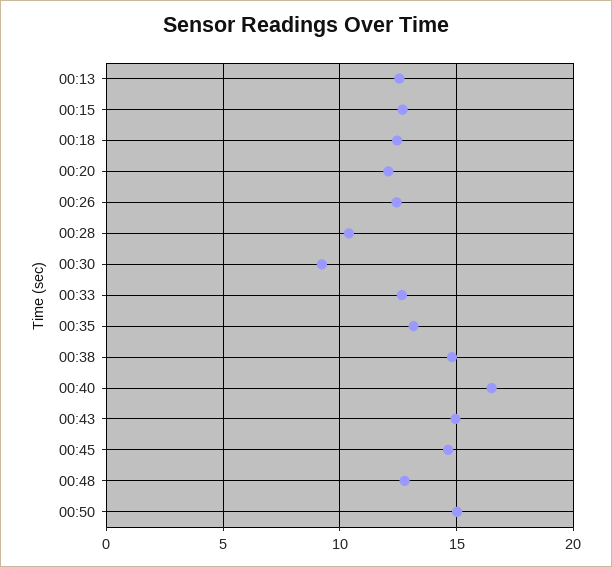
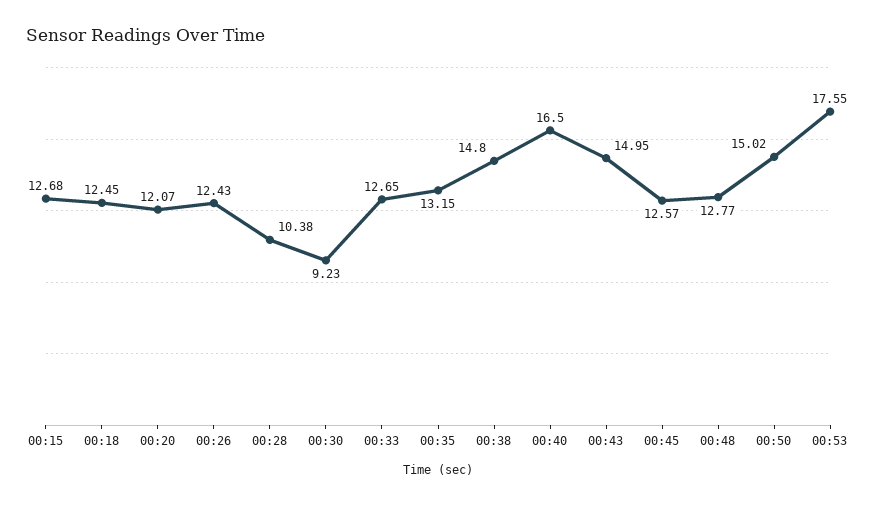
00:13: 12.5 -> none
00:45: 14.5 -> 12.57
00:53: none -> 17.55

